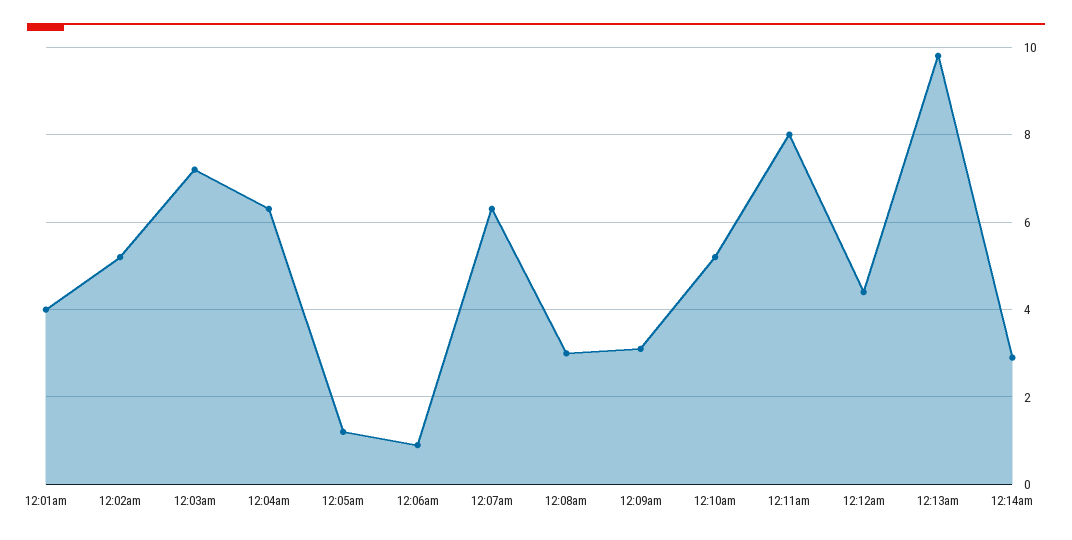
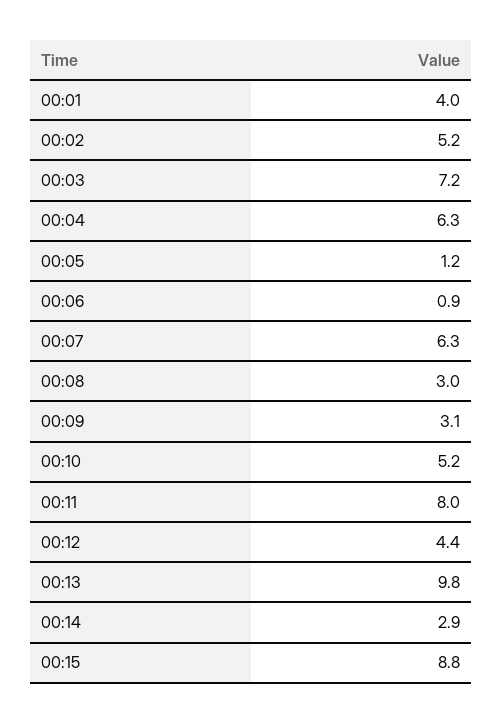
00:15: none -> 8.8

